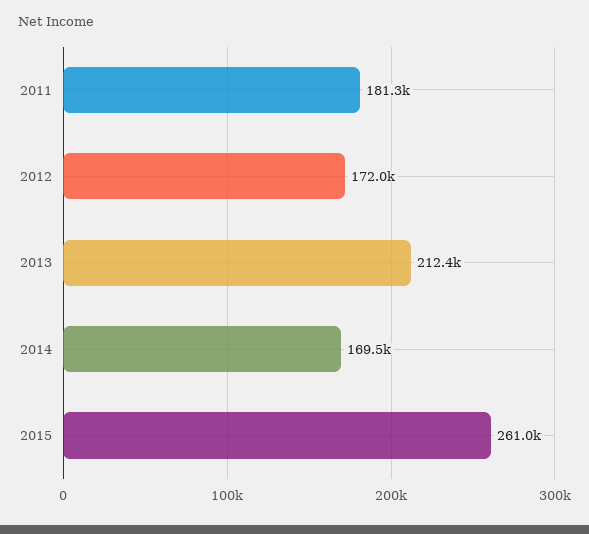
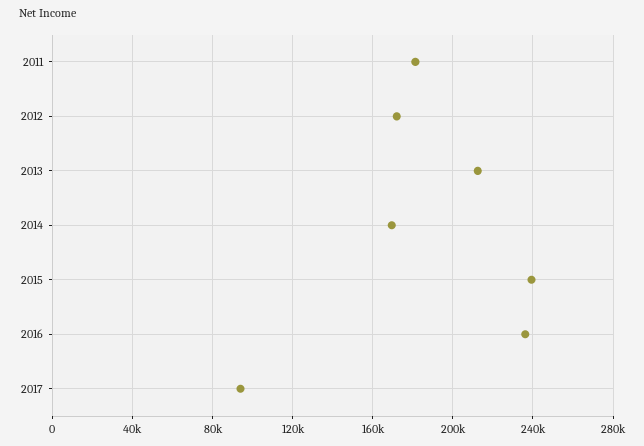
2015: 261000 -> 240000
2016: none -> 235000
2017: none -> 95000

